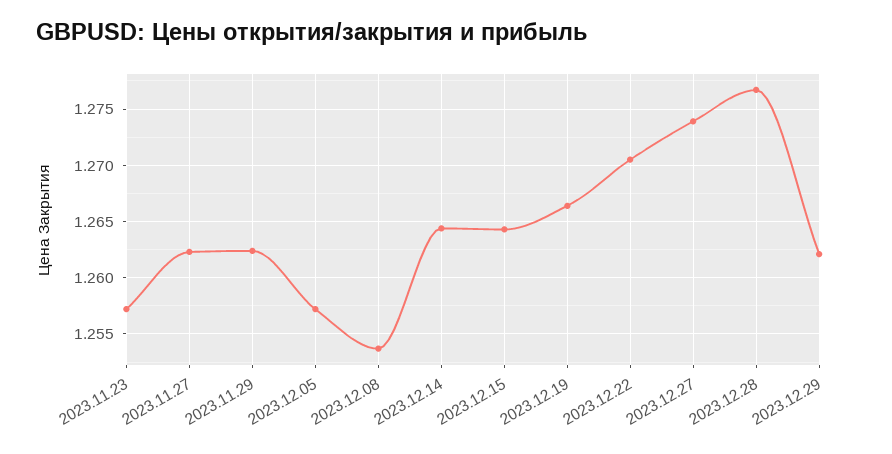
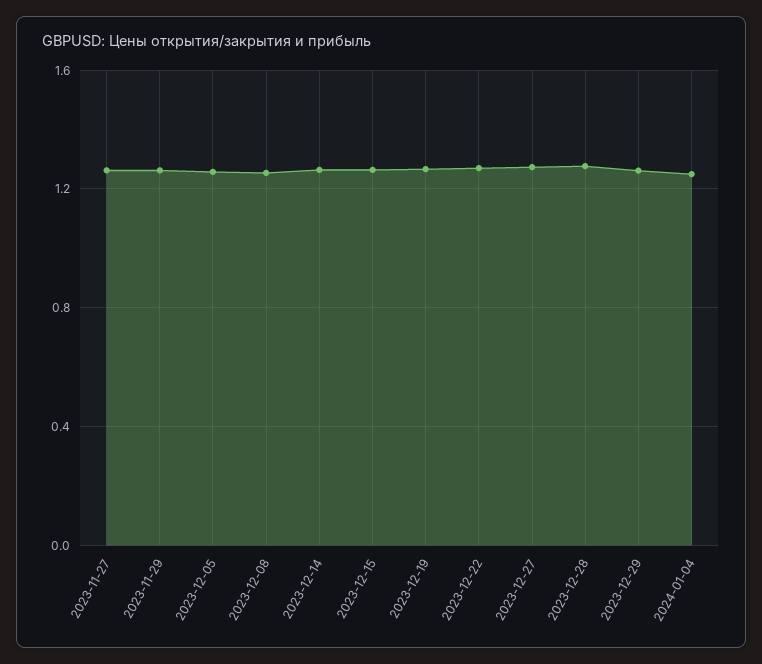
2023.11.23: 1.257 -> none
2024-01-04: none -> 1.25

